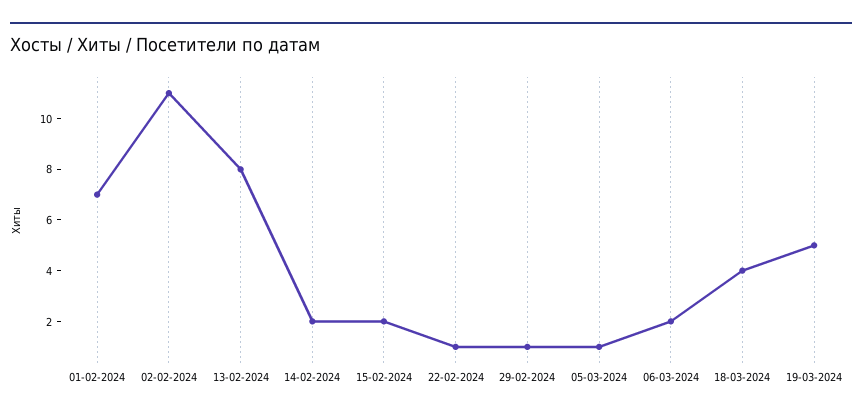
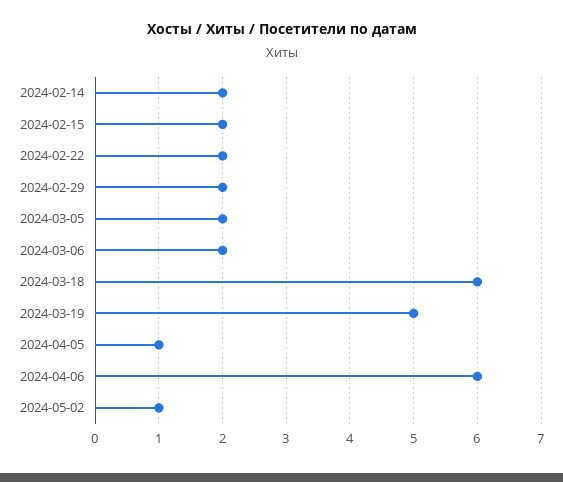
01-02-2024: 7 -> none
02-02-2024: 11 -> none
13-02-2024: 8 -> none
22-02-2024: 1 -> 2
29-02-2024: 1 -> 2
05-03-2024: 1 -> 2
18-03-2024: 4 -> 6
2024-04-05: none -> 1
2024-04-06: none -> 6
2024-05-02: none -> 1

